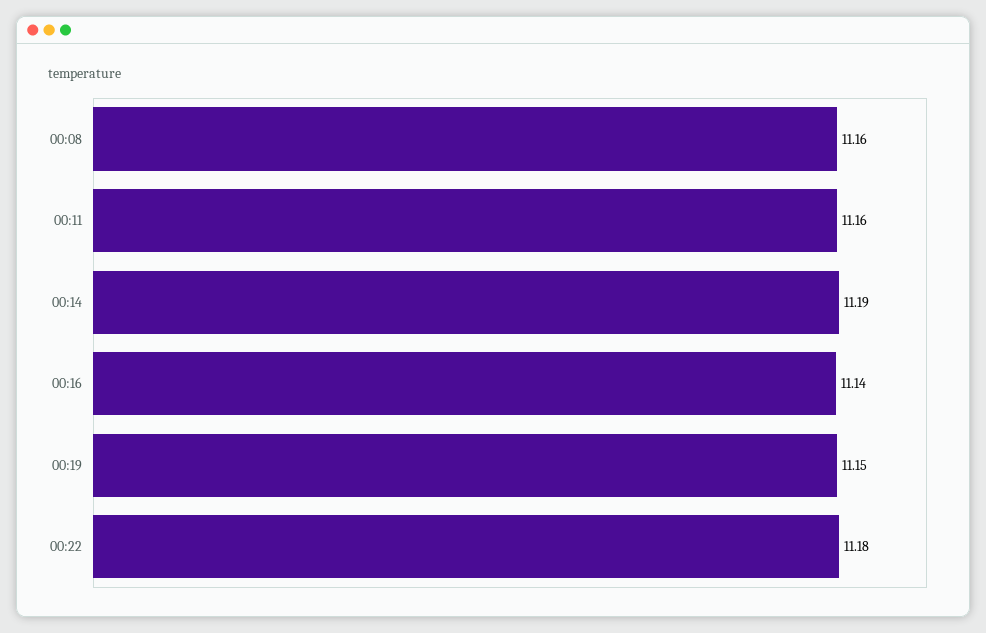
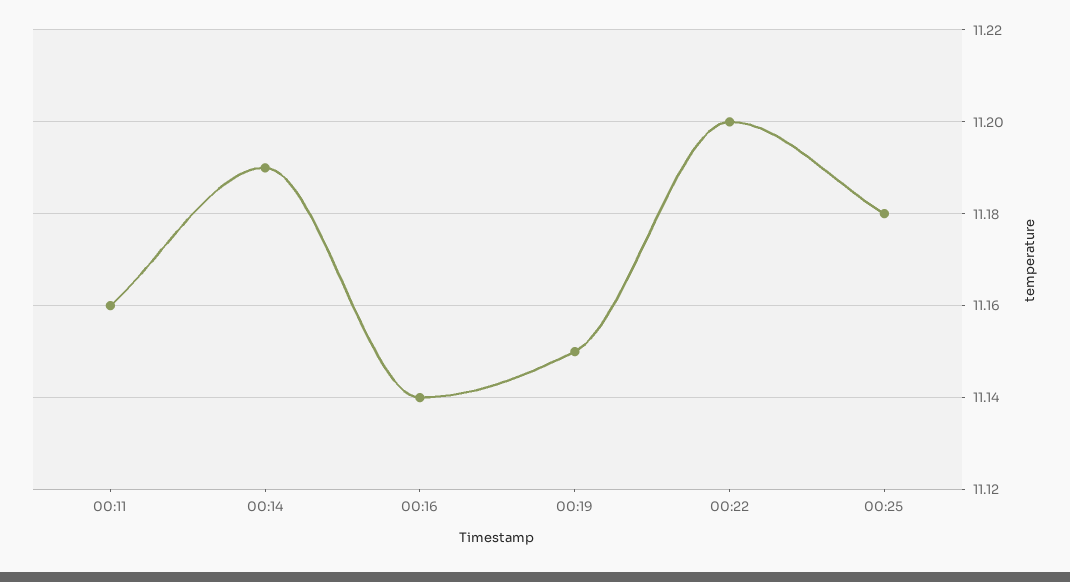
00:08: 11.16 -> none
00:22: 11.18 -> 11.2
00:25: none -> 11.18

